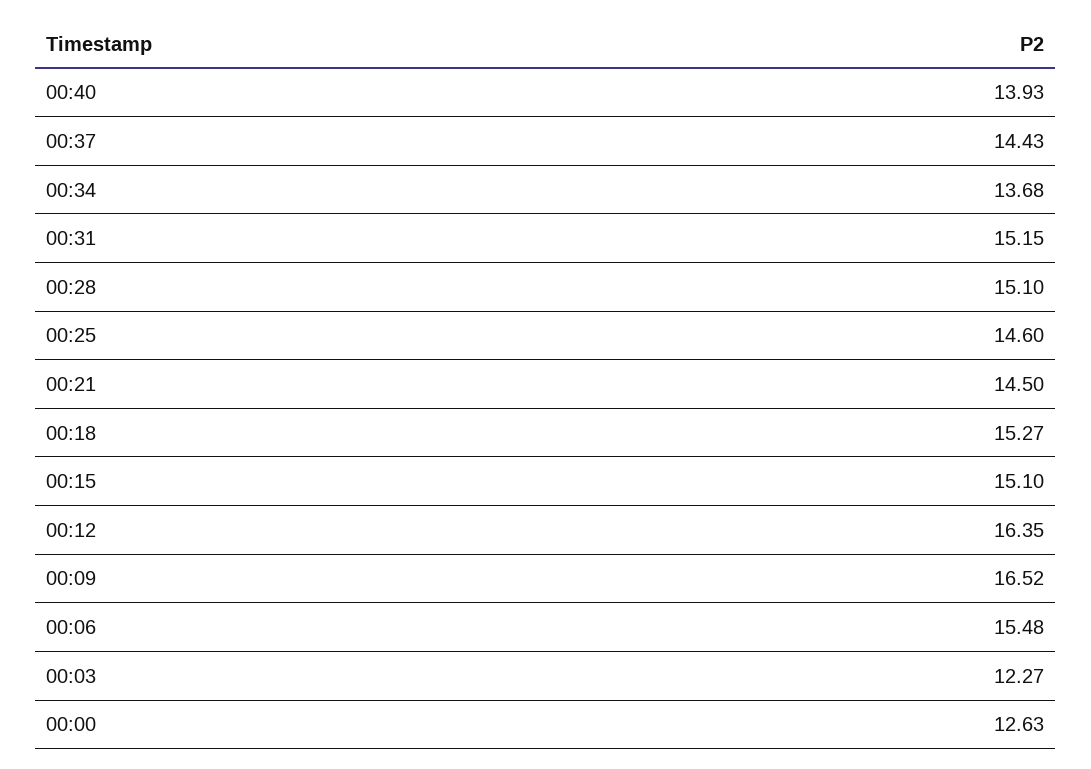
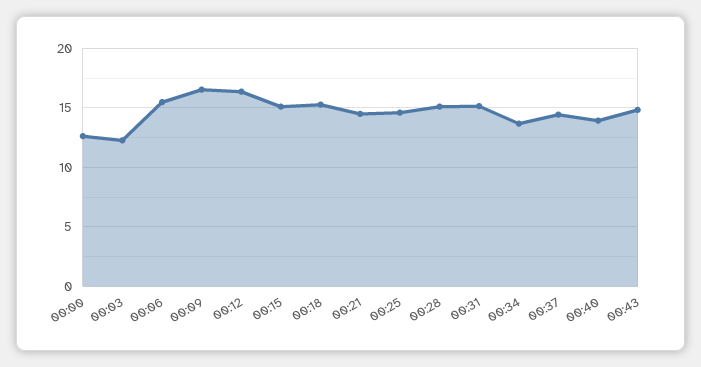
00:43: none -> 15

